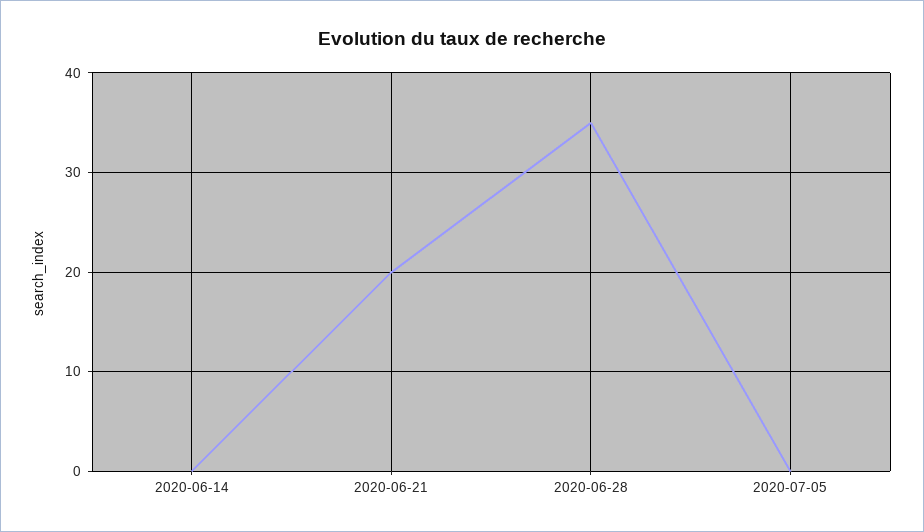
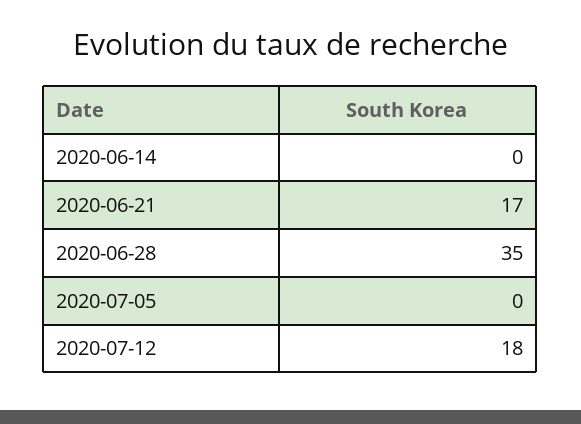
2020-06-21: 20 -> 17
2020-07-12: none -> 18

